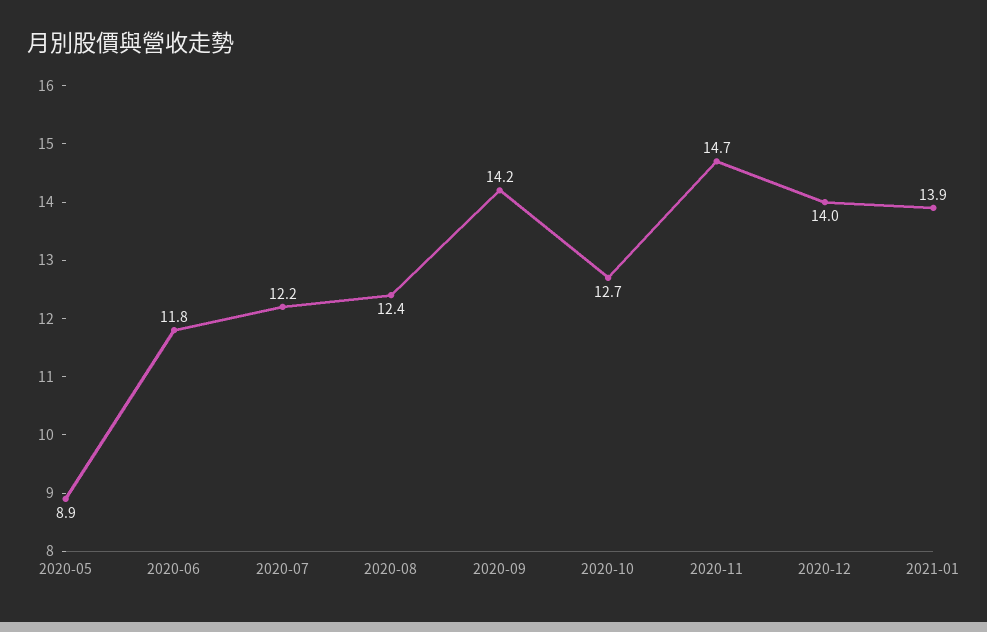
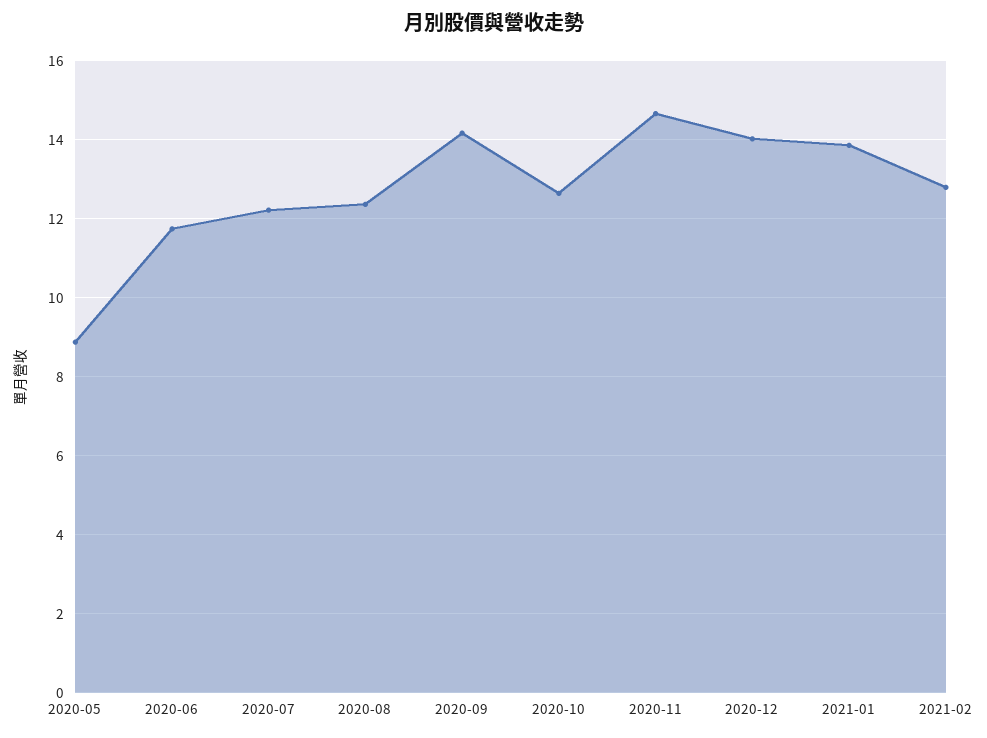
2021-02: none -> 12.8

